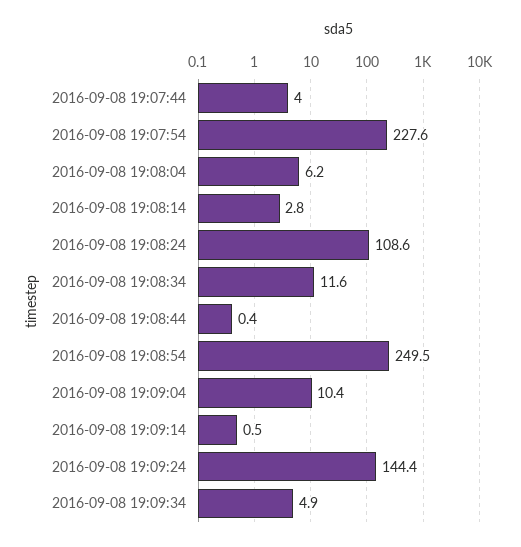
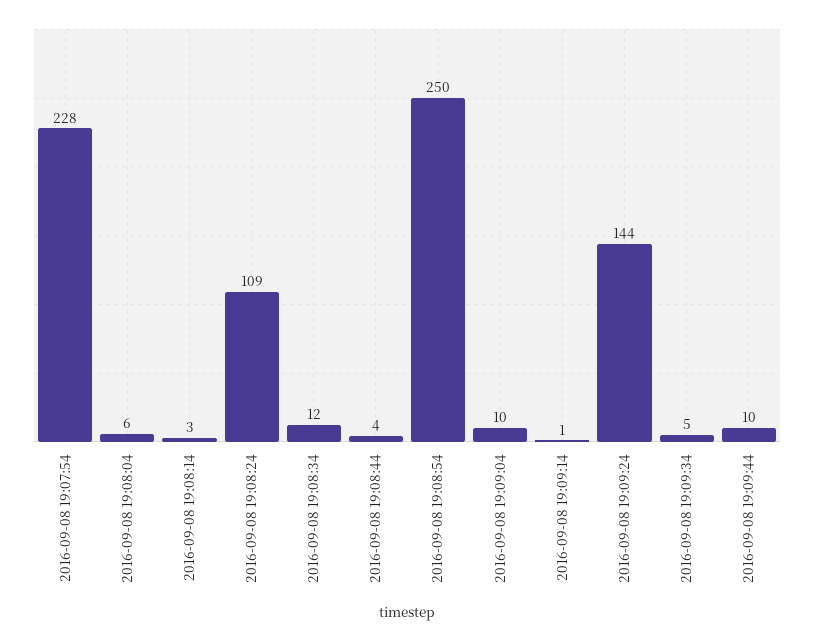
2016-09-08 19:07:44: 4 -> none
2016-09-08 19:08:44: 0.4 -> 4
2016-09-08 19:09:44: none -> 10

